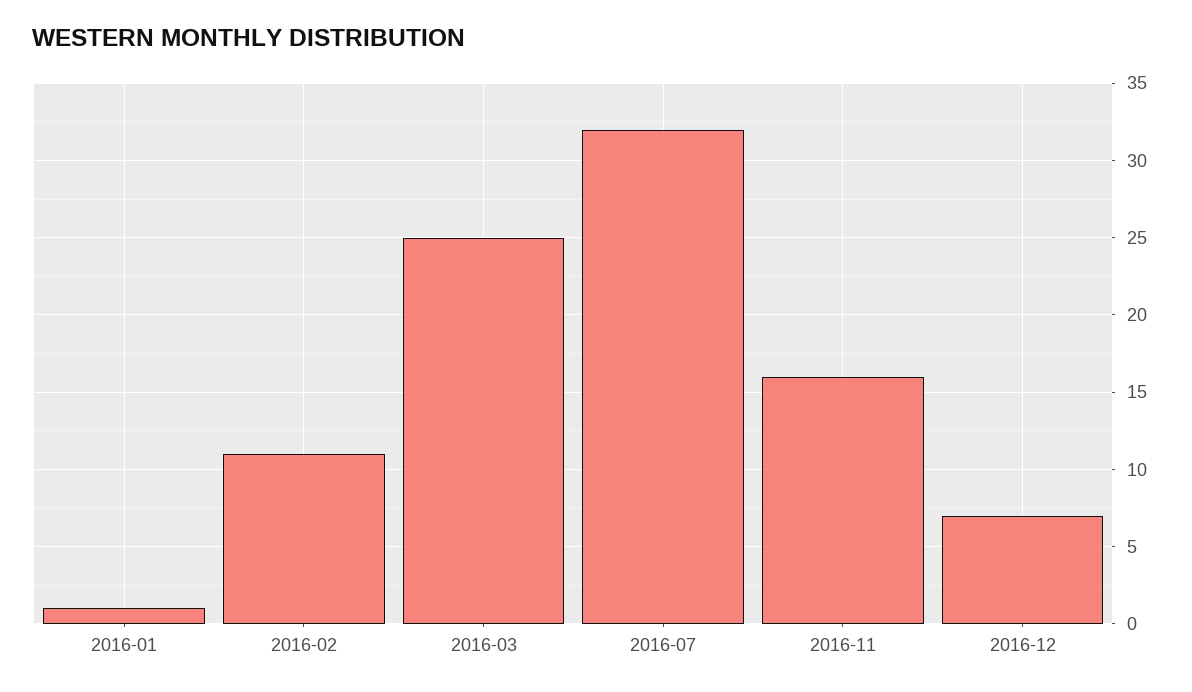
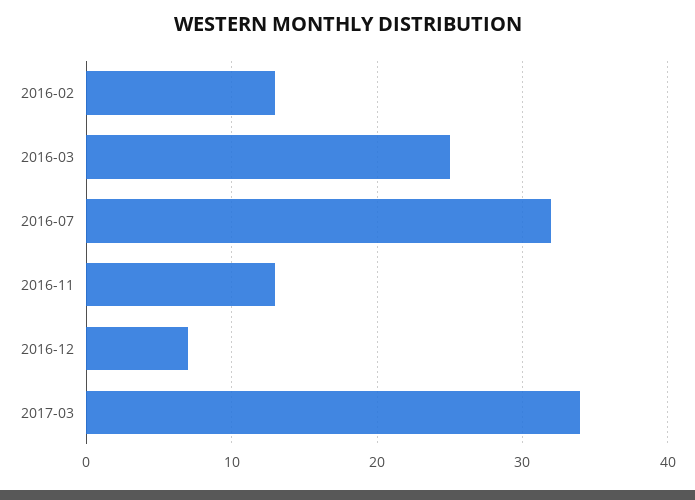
2016-01: 1 -> none
2016-02: 11 -> 13
2016-11: 16 -> 13
2017-03: none -> 34

